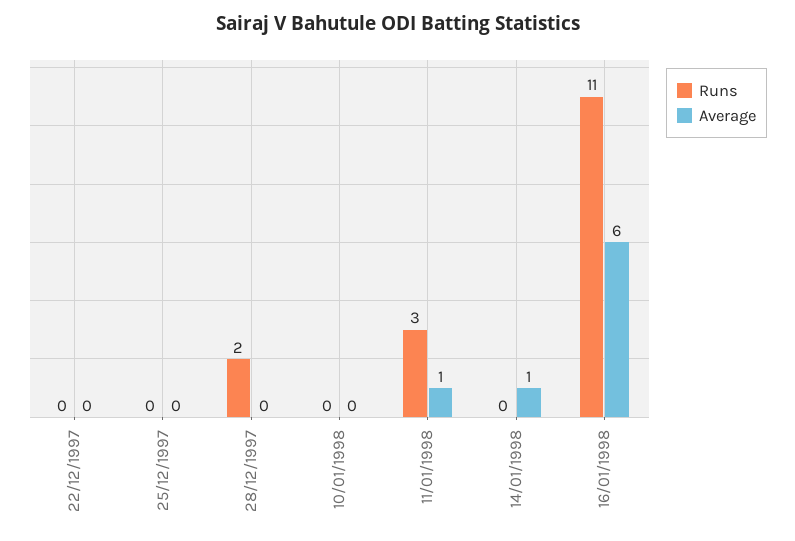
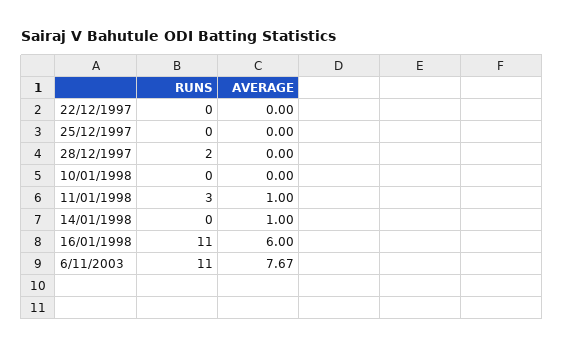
Runs, 6/11/2003: none -> 11
Average, 6/11/2003: none -> 7.67

